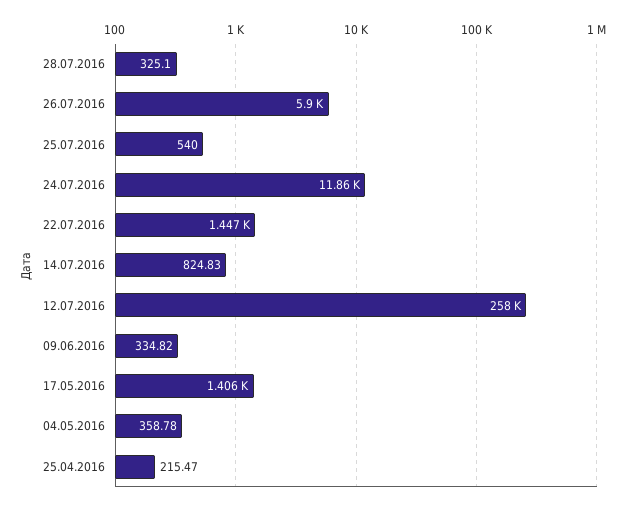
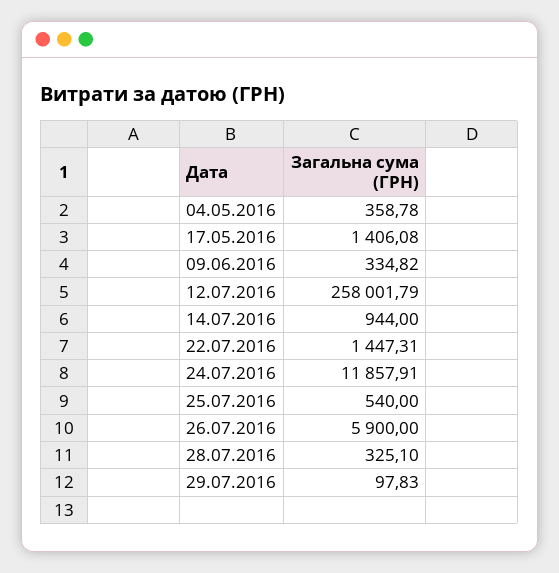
14.07.2016: 824.83 -> 944
25.04.2016: 215.47 -> none
29.07.2016: none -> 97.83

